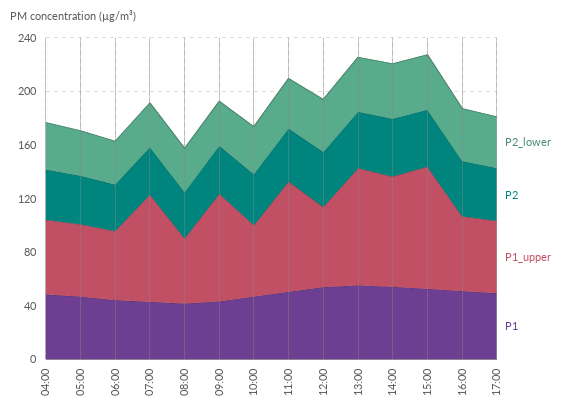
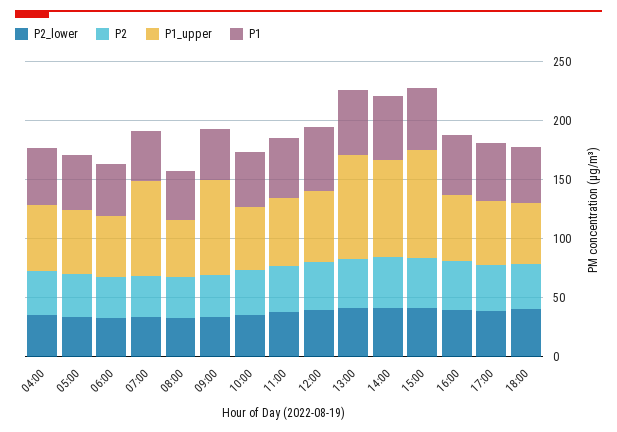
P1_upper, 11:00: 80 -> 60
P2_lower, 18:00: none -> 40
P2, 18:00: none -> 40
P1_upper, 18:00: none -> 50
P1, 18:00: none -> 50

